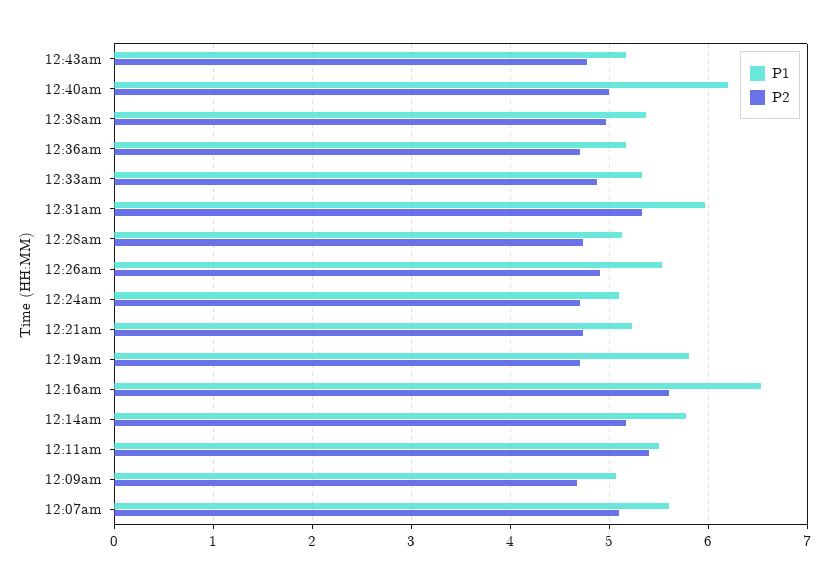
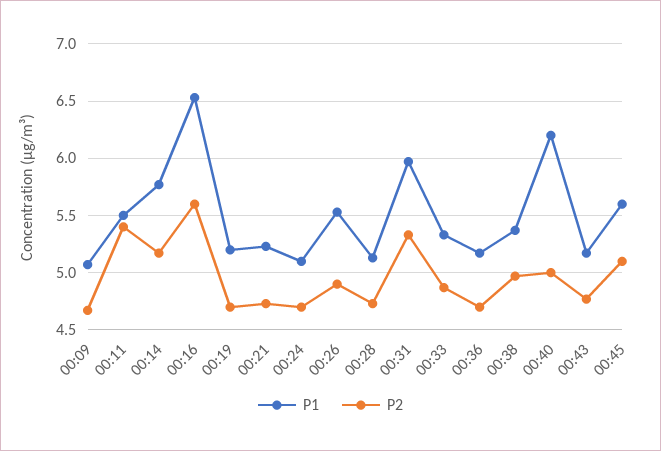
P1, 12:19am: 5.8 -> 5.2
P1, 12:07am: 5.6 -> none
P2, 12:07am: 5.1 -> none
P1, 00:45: none -> 5.6
P2, 00:45: none -> 5.1

